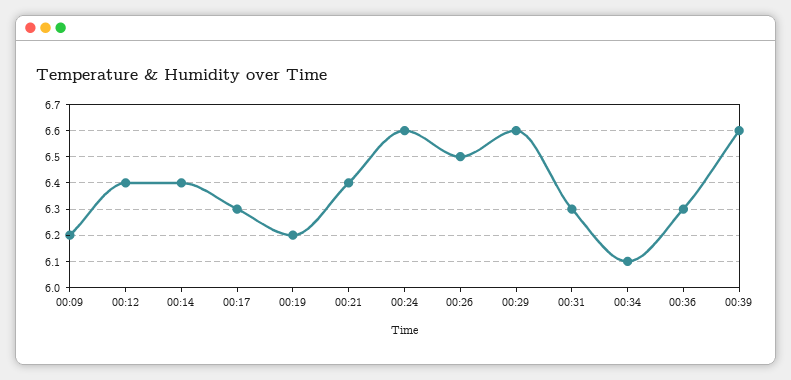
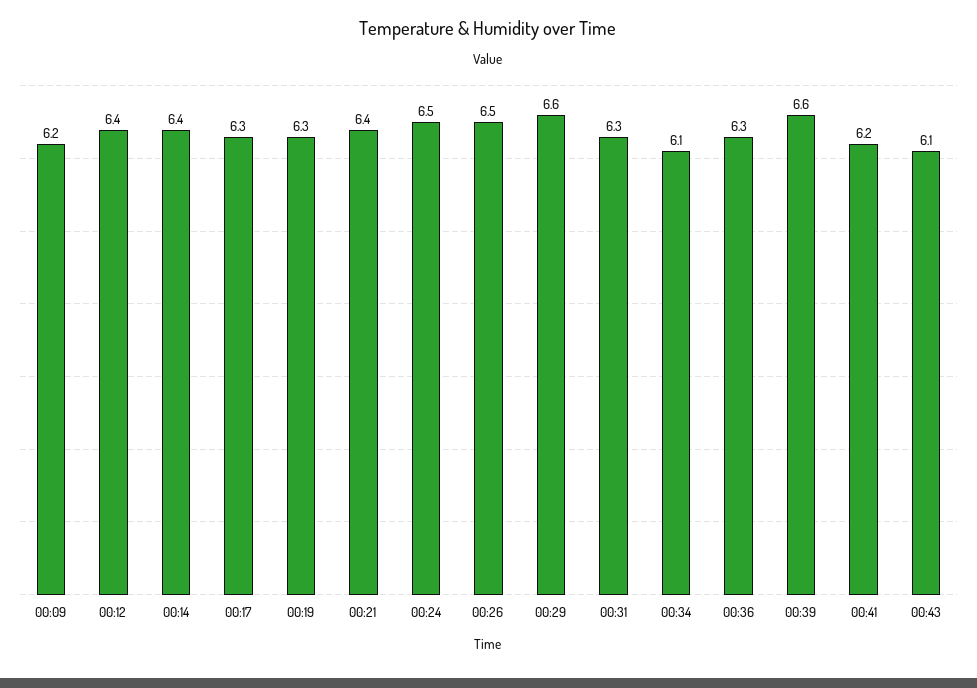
00:19: 6.2 -> 6.3
00:24: 6.6 -> 6.5
00:41: none -> 6.2
00:43: none -> 6.1

